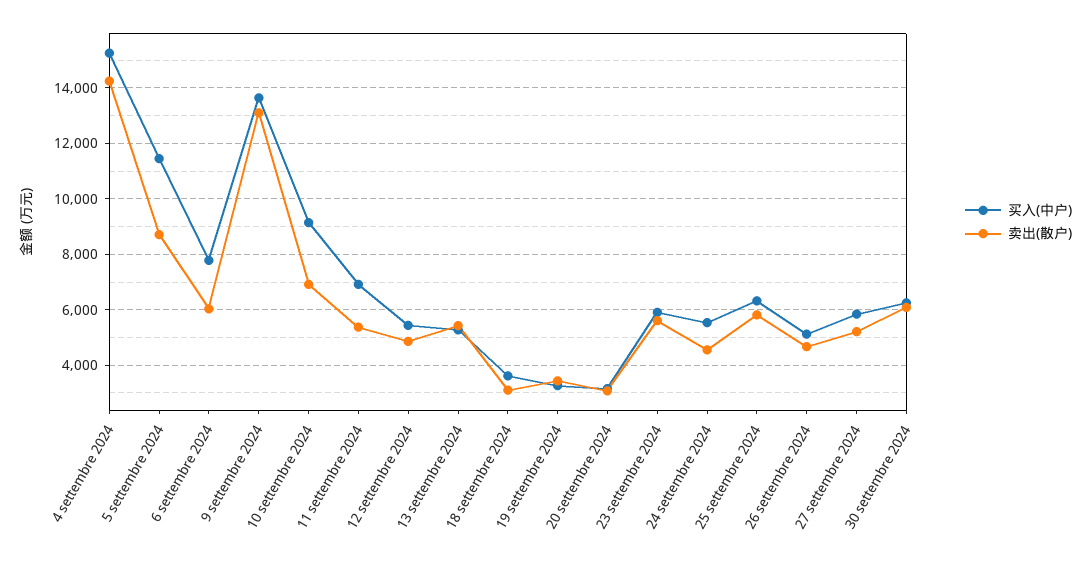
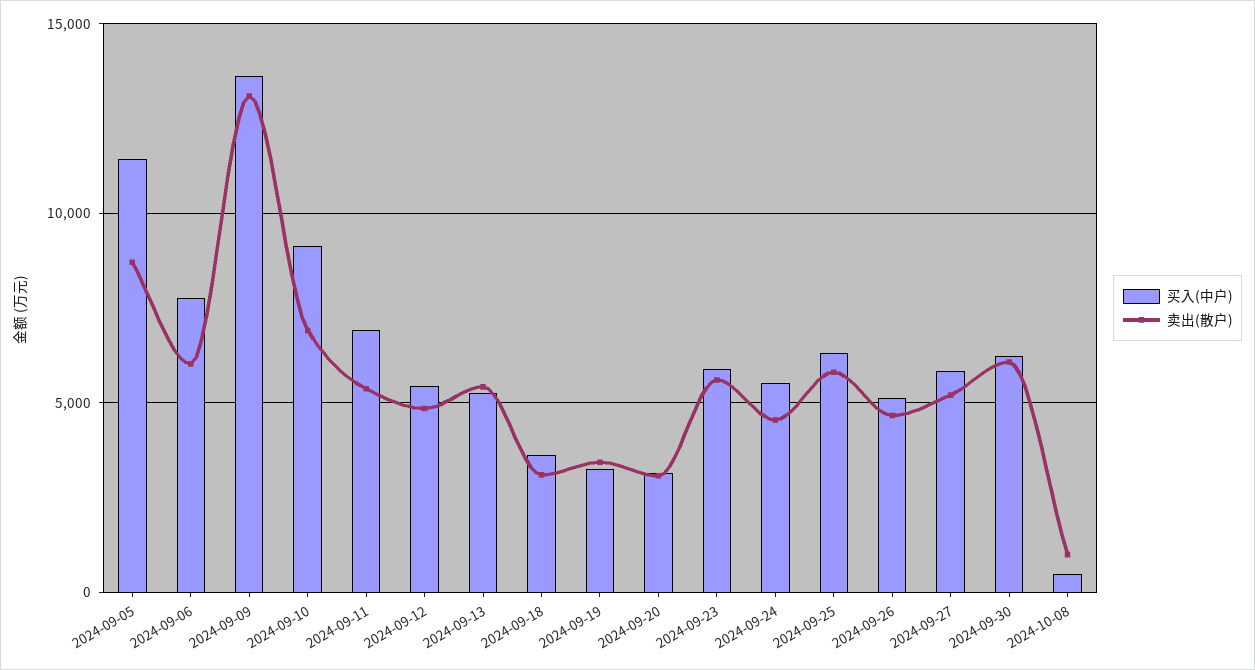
买入(中户), 4 settembre 2024: 15250 -> none
卖出(散户), 4 settembre 2024: 14250 -> none
买入(中户), 2024-10-08: none -> 500
卖出(散户), 2024-10-08: none -> 1000

